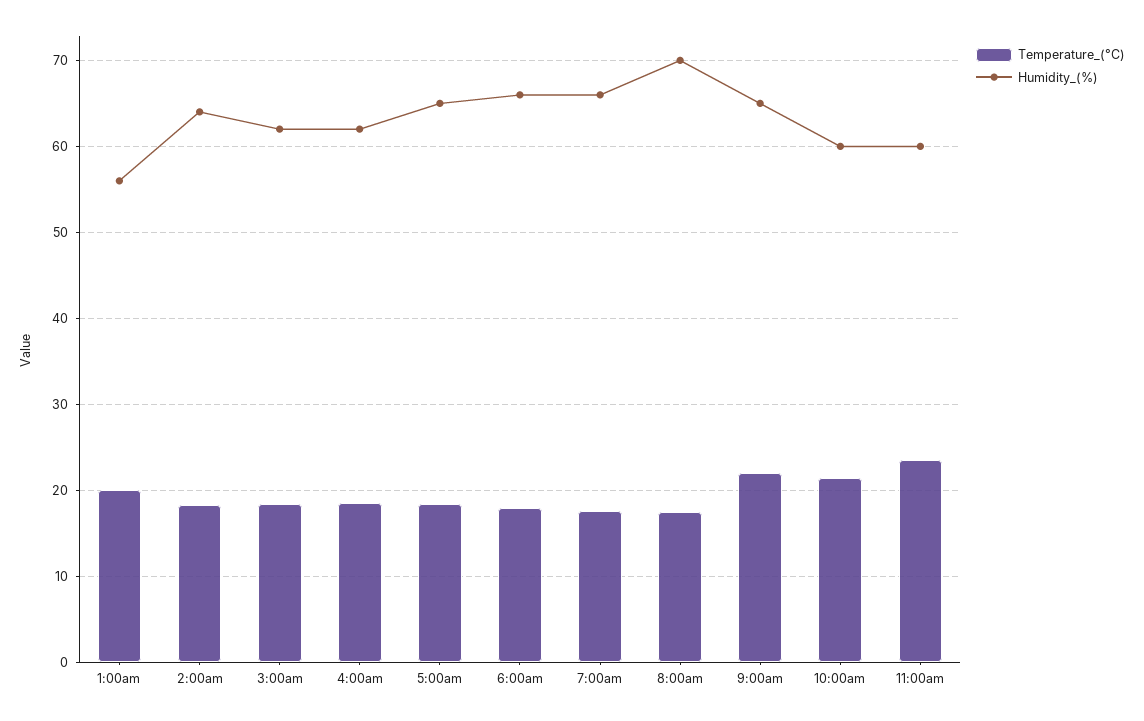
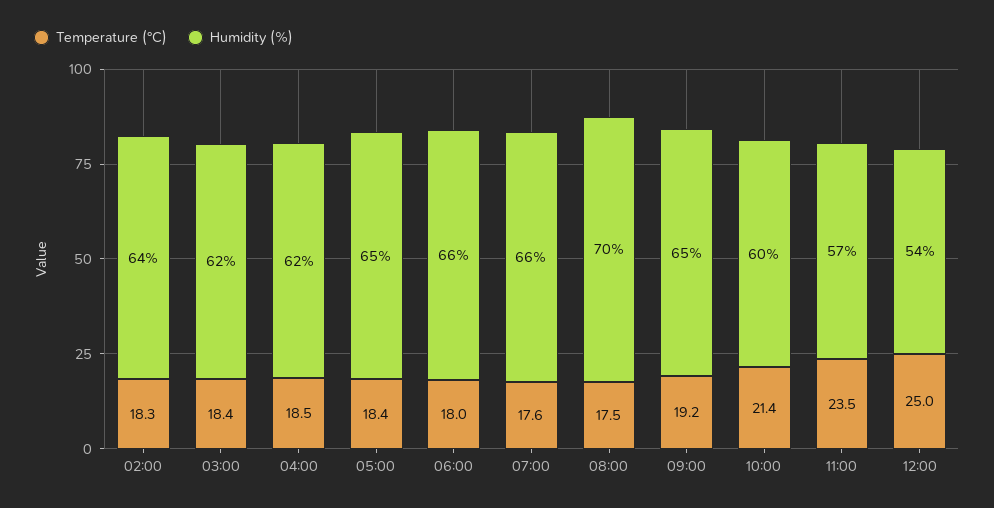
Temperature_(°C), 1:00am: 20 -> none
Humidity_(%), 1:00am: 56 -> none
Temperature_(°C), 9:00am: 22 -> 19.2
Humidity_(%), 11:00am: 60 -> 57
Temperature_(°C), 12:00: none -> 25
Humidity_(%), 12:00: none -> 54

